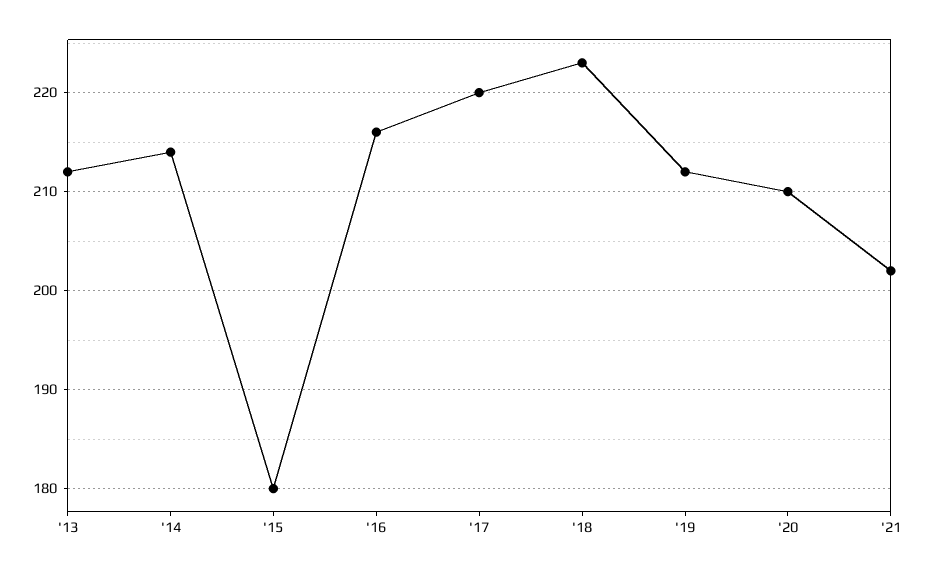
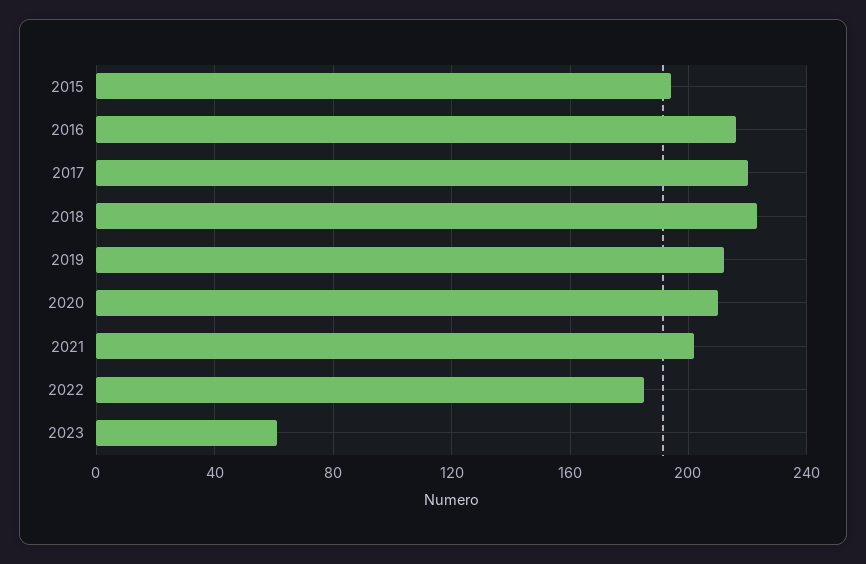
'13: 212 -> none
'14: 214 -> none
'15: 180 -> 195
2022: none -> 185
2023: none -> 60

